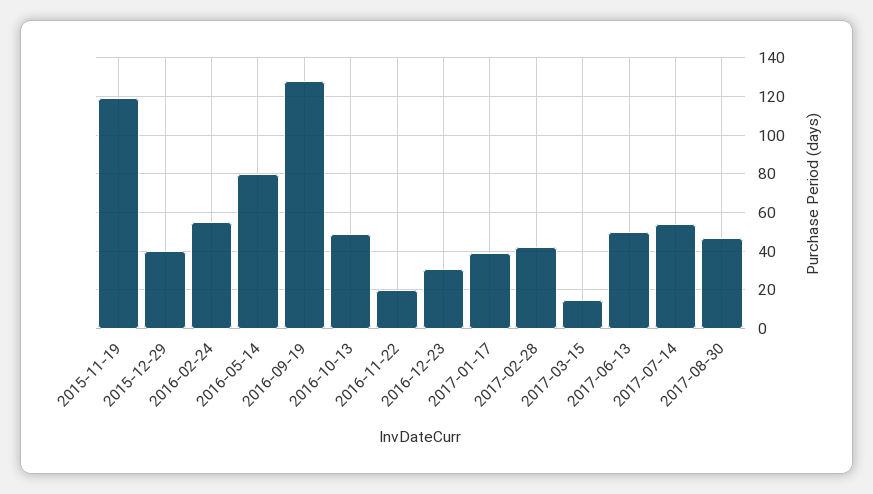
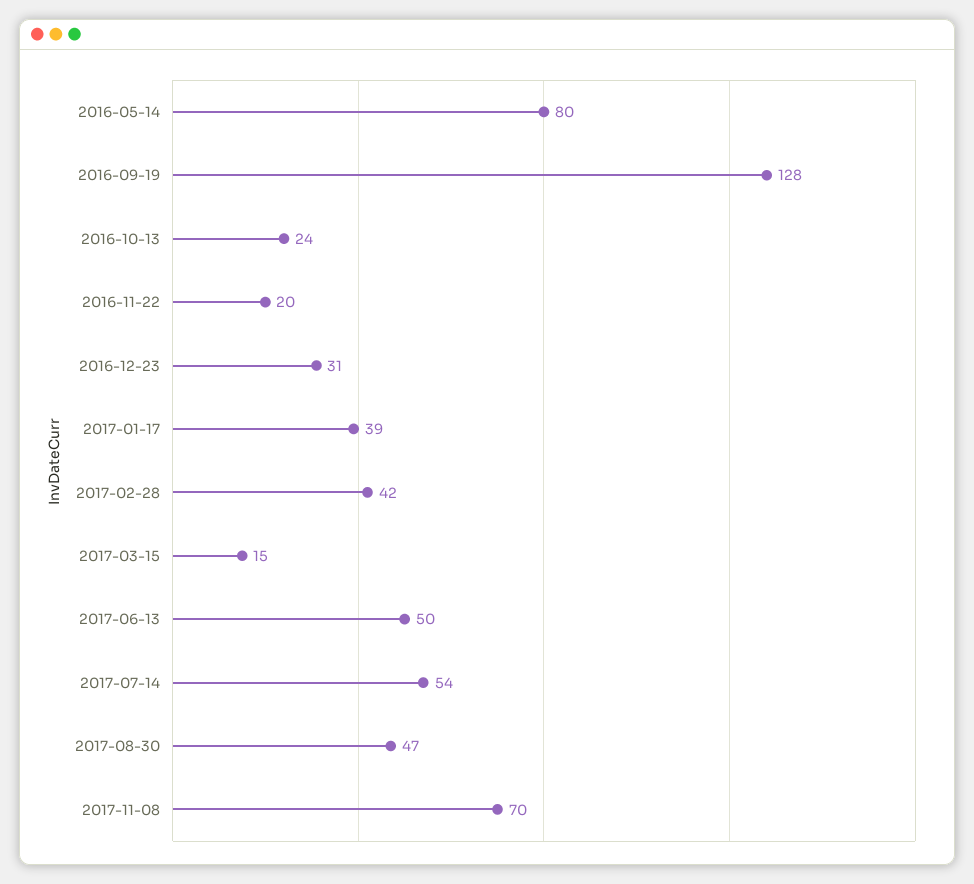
2015-11-19: 120 -> none
2015-12-29: 40 -> none
2016-02-24: 55 -> none
2016-10-13: 50 -> 24
2017-11-08: none -> 70

